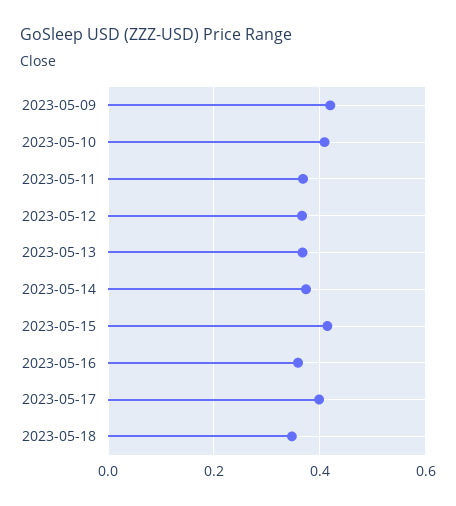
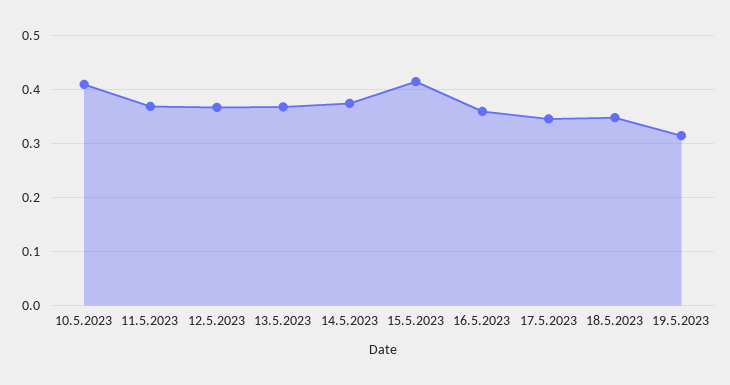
2023-05-09: 0.42 -> none
2023-05-17: 0.4 -> 0.34
19.5.2023: none -> 0.32

